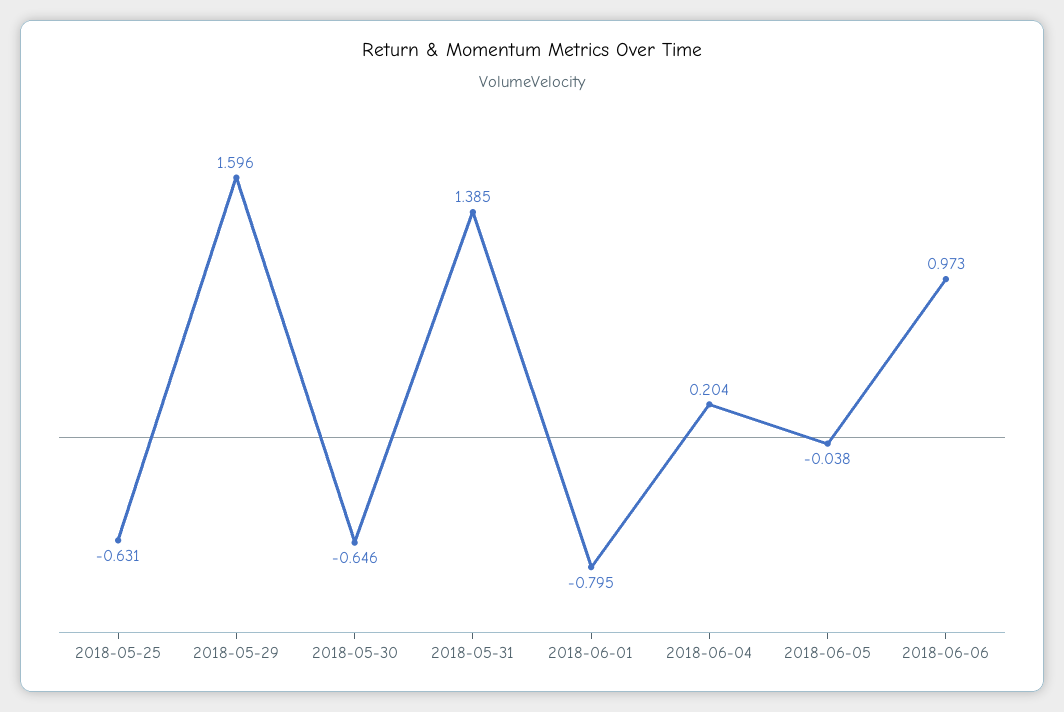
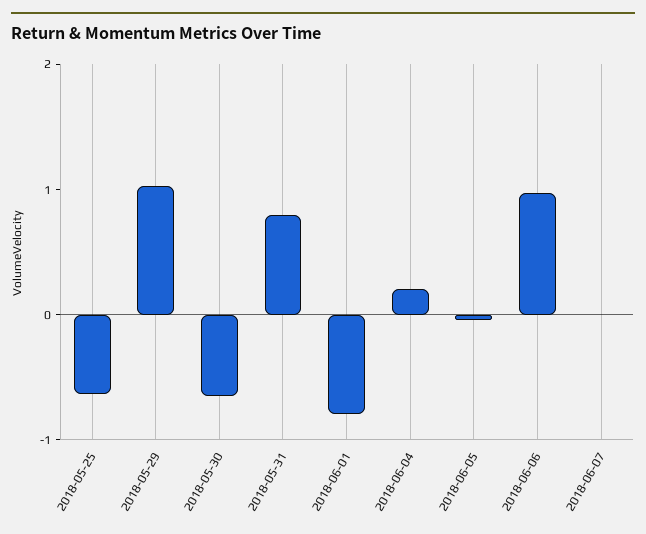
2018-05-29: 1.596 -> 1
2018-05-31: 1.385 -> 0.8
2018-06-07: none -> 0

